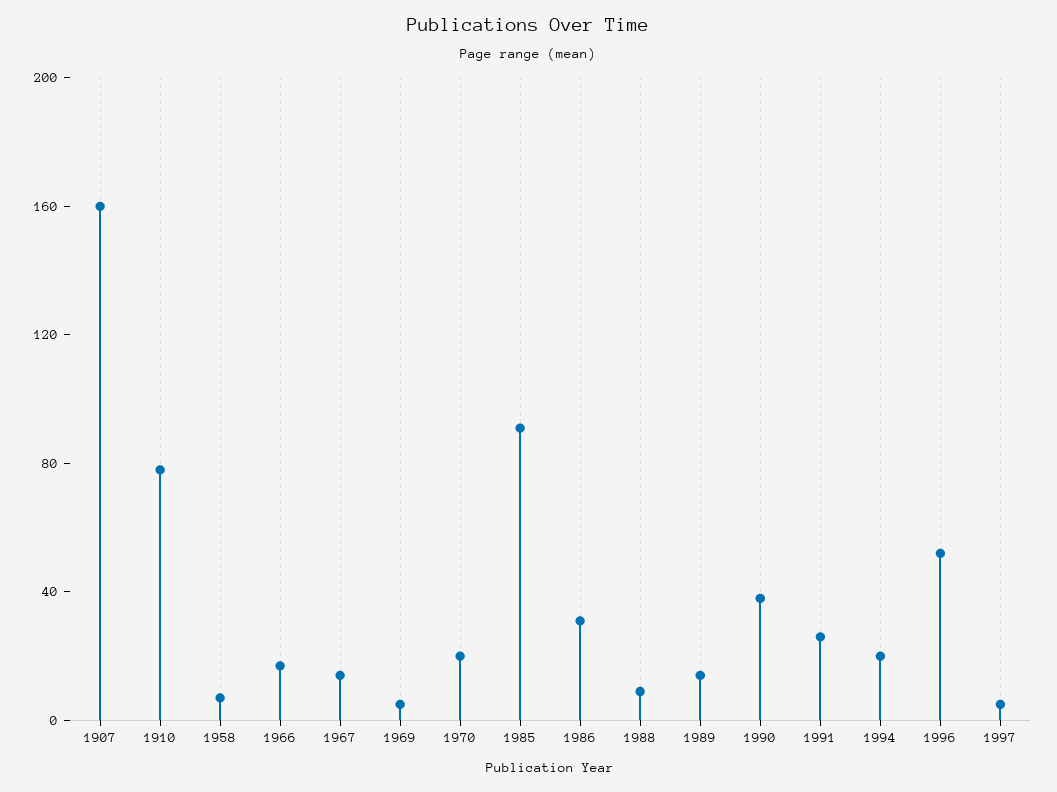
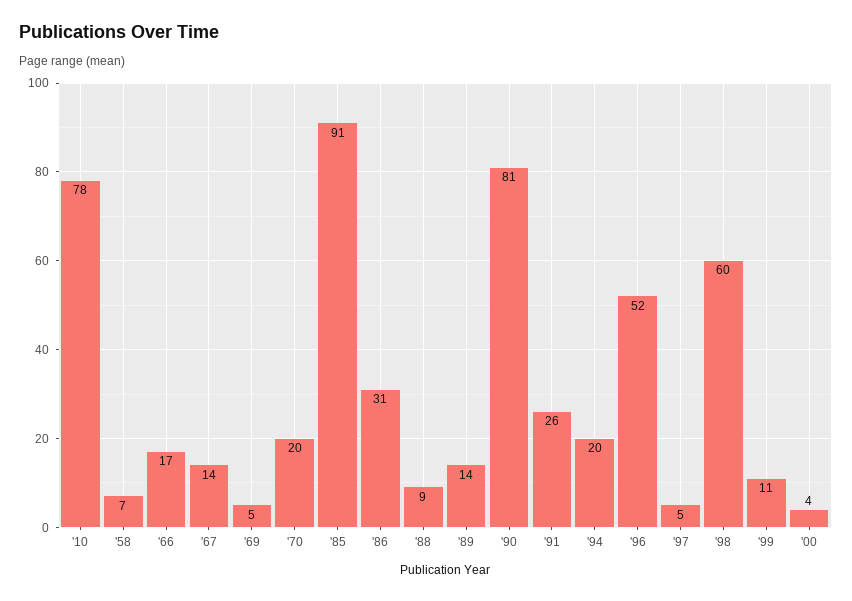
1907: 160 -> none
1990: 40 -> 81
'98: none -> 60
'99: none -> 11
'00: none -> 4

